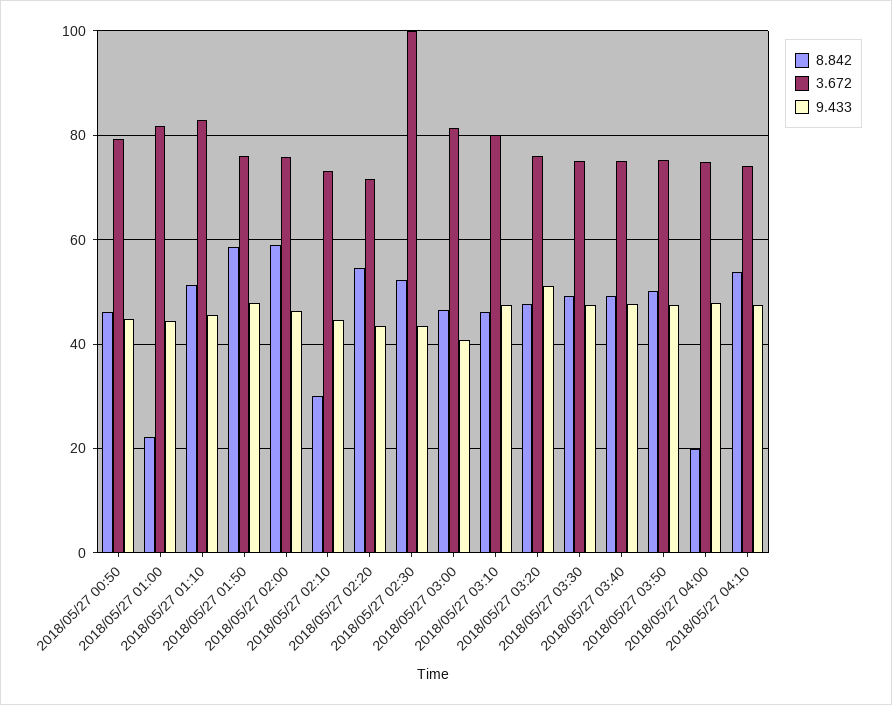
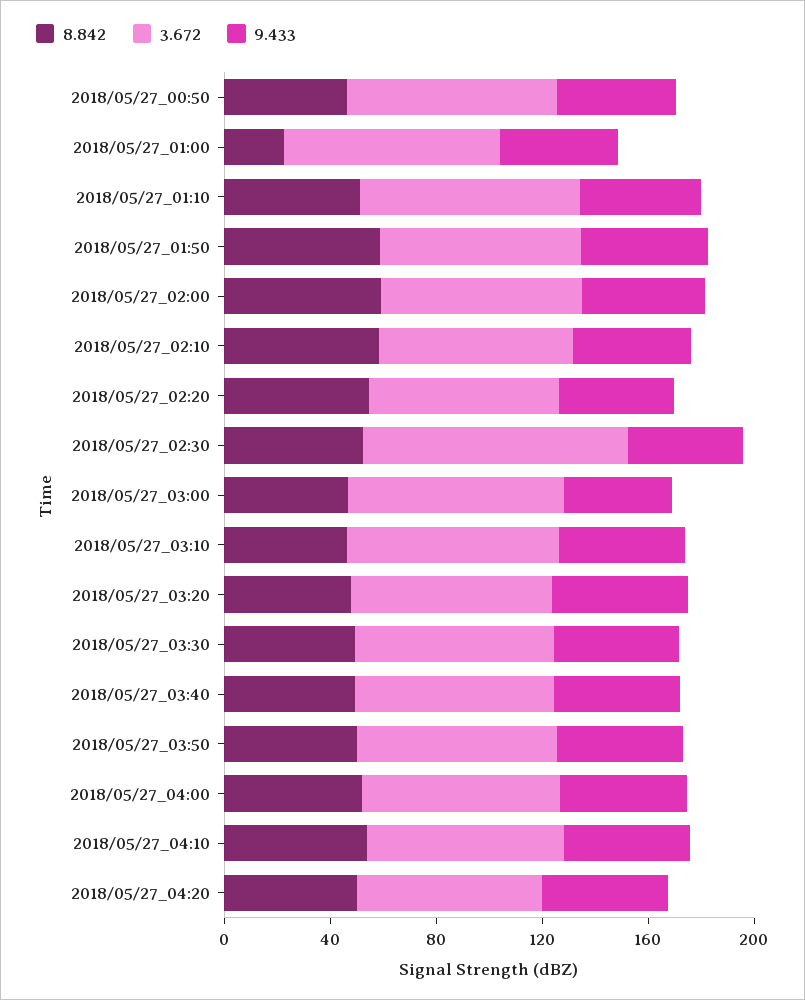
8.842, 2018/05/27 02:10: 30 -> 60
8.842, 2018/05/27 04:00: 20 -> 50
8.842, 2018/05/27_04:20: none -> 50
3.672, 2018/05/27_04:20: none -> 70
9.433, 2018/05/27_04:20: none -> 50

